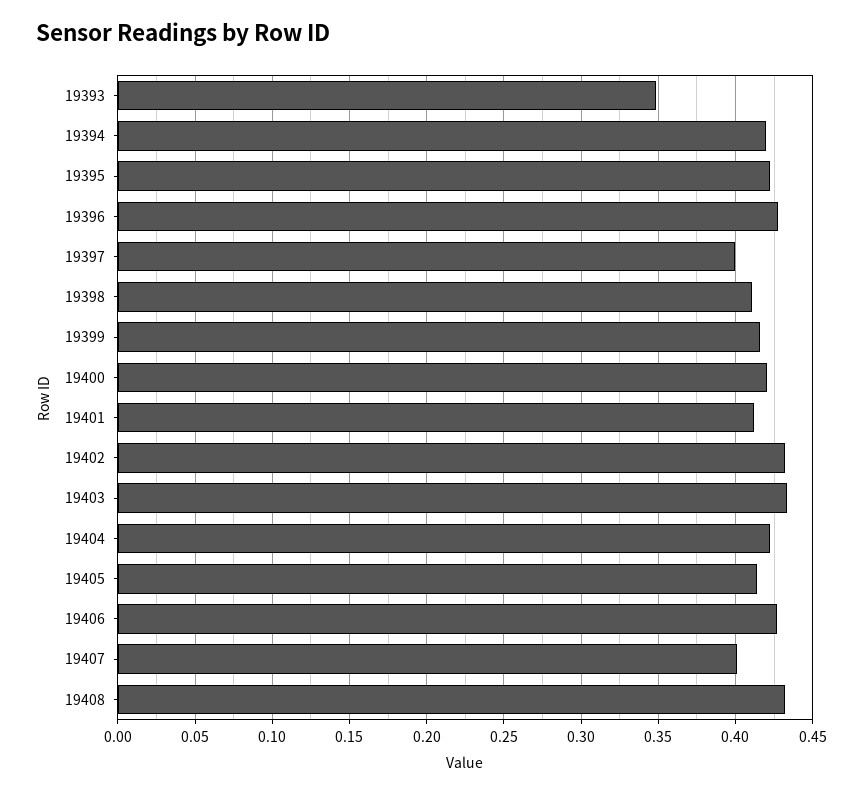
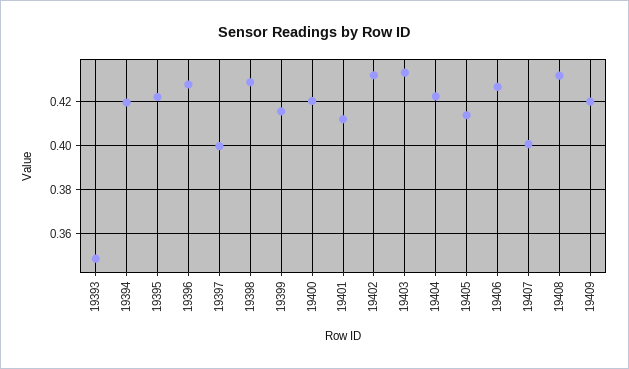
19398: 0.41 -> 0.43
19409: none -> 0.42

